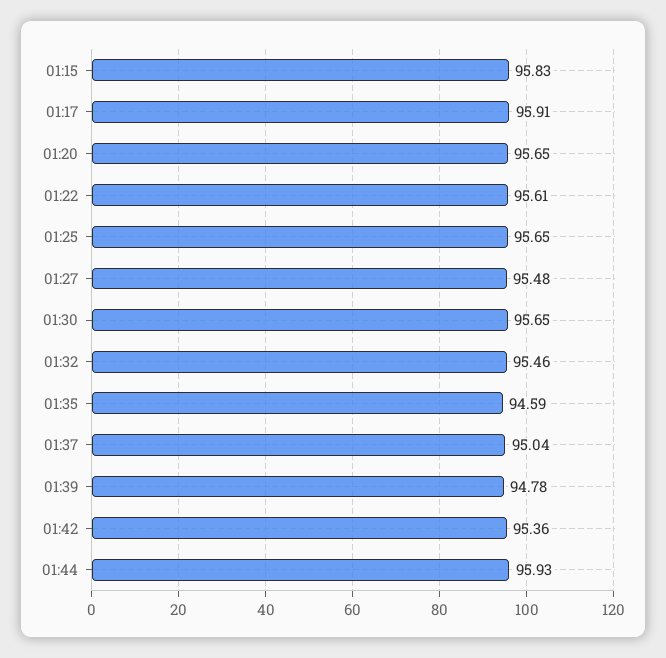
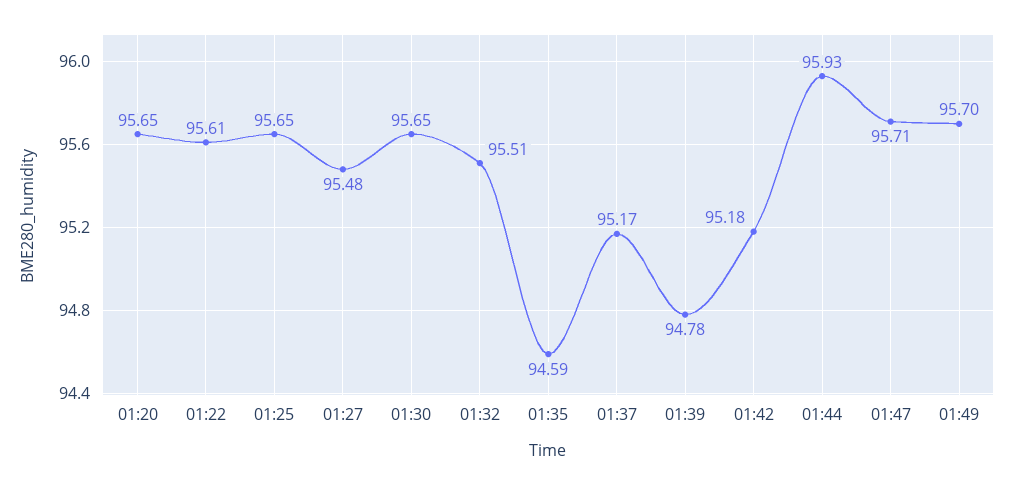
01:15: 95.83 -> none
01:17: 95.91 -> none
01:32: 95.46 -> 95.51
01:37: 95.04 -> 95.17
01:42: 95.36 -> 95.18
01:47: none -> 95.71
01:49: none -> 95.7

